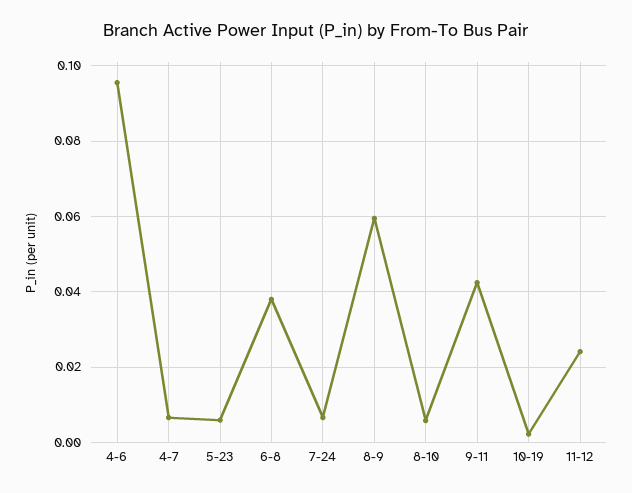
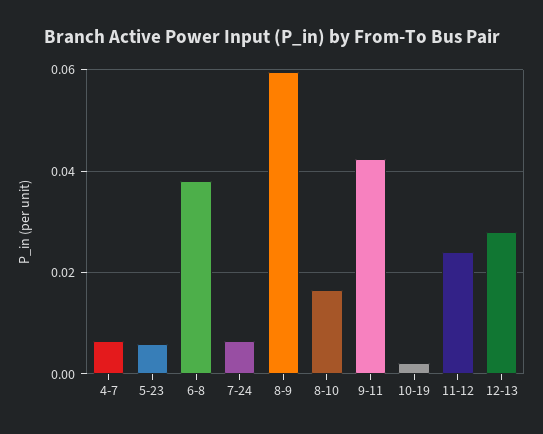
4-6: 0.096 -> none
8-10: 0.006 -> 0.016
12-13: none -> 0.028

